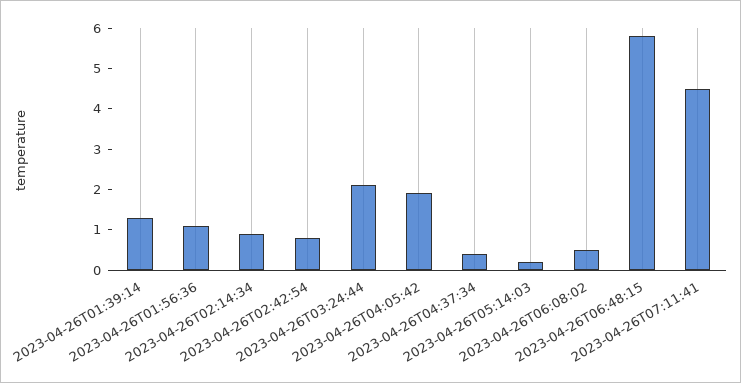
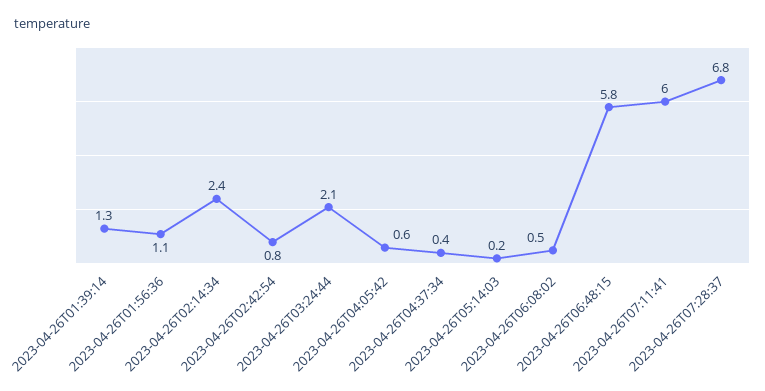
2023-04-26T02:14:34: 1 -> 2.4
2023-04-26T04:05:42: 2 -> 0.6
2023-04-26T07:11:41: 4.5 -> 6
2023-04-26T07:28:37: none -> 6.8

